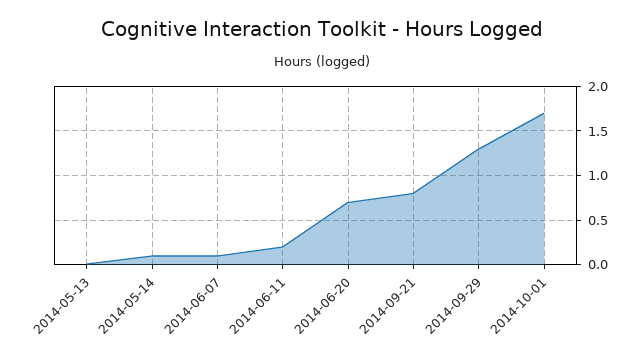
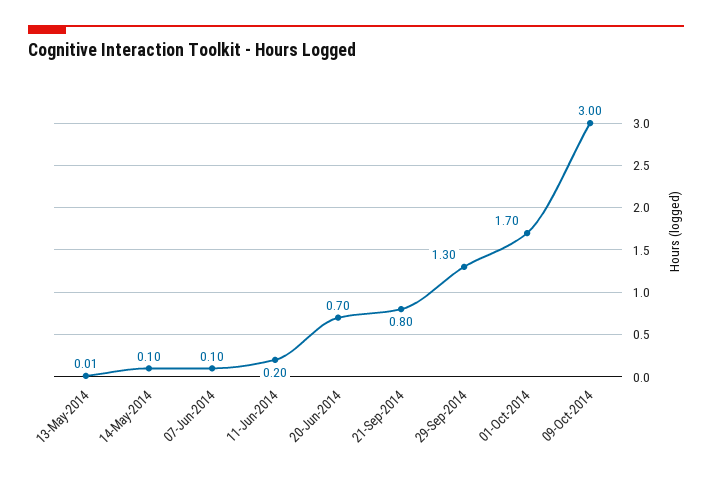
09-Oct-2014: none -> 3

